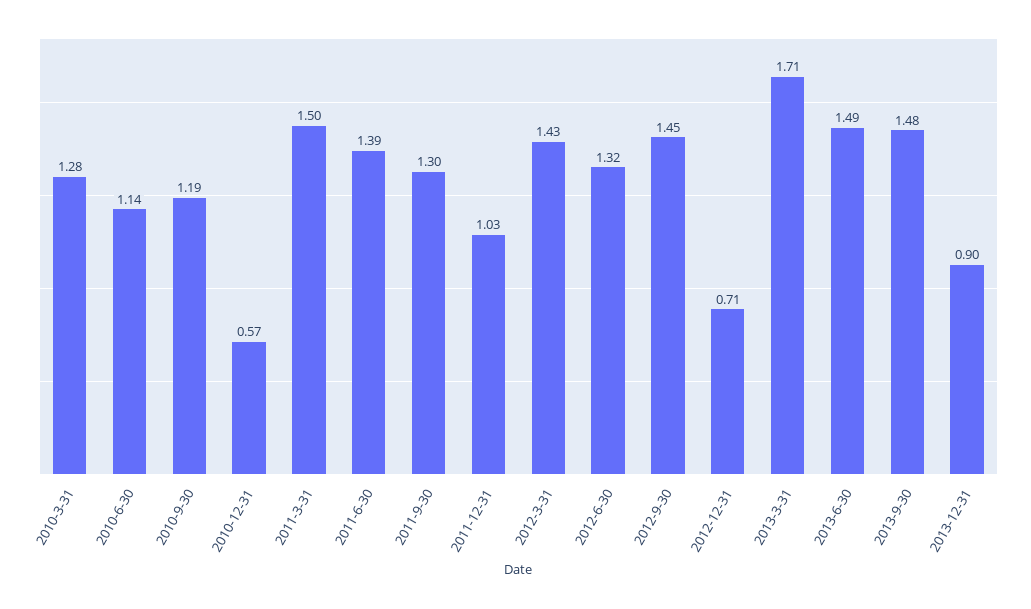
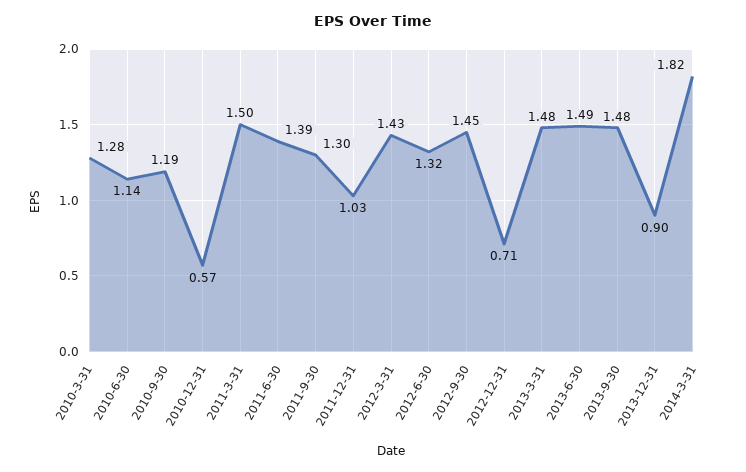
2013-3-31: 1.71 -> 1.48
2014-3-31: none -> 1.82

